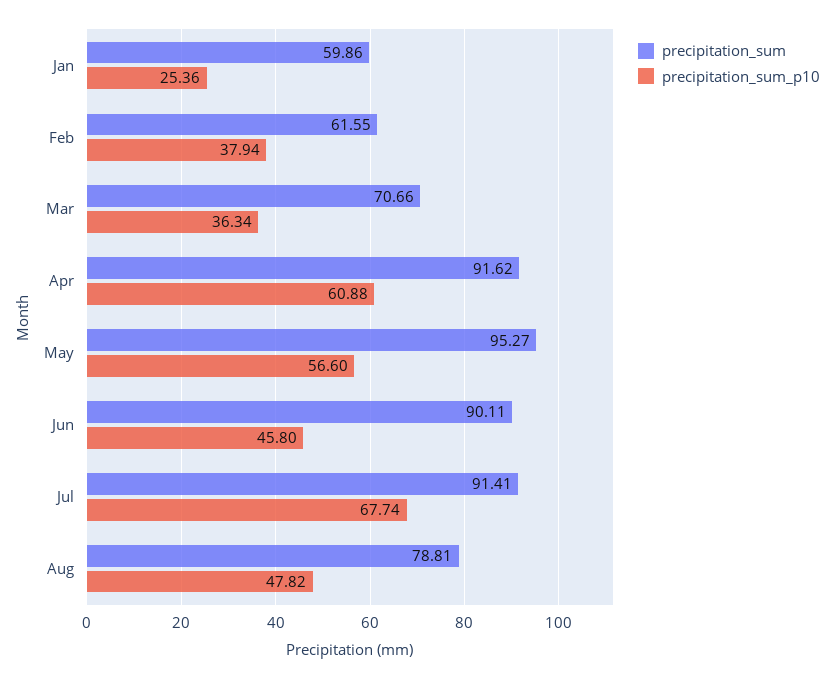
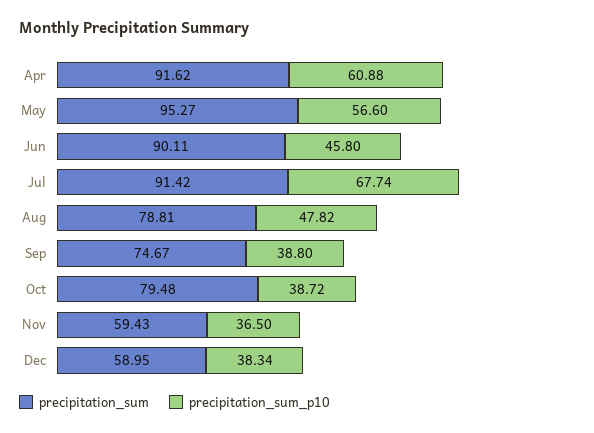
precipitation_sum, Jan: 59.86 -> none
precipitation_sum_p10, Jan: 25.36 -> none
precipitation_sum, Feb: 61.55 -> none
precipitation_sum_p10, Feb: 37.94 -> none
precipitation_sum, Mar: 70.66 -> none
precipitation_sum_p10, Mar: 36.34 -> none
precipitation_sum, Jul: 91.41 -> 91.42
precipitation_sum, Sep: none -> 74.67
precipitation_sum_p10, Sep: none -> 38.8
precipitation_sum, Oct: none -> 79.48
precipitation_sum_p10, Oct: none -> 38.72
precipitation_sum, Nov: none -> 59.43
precipitation_sum_p10, Nov: none -> 36.5
precipitation_sum, Dec: none -> 58.95
precipitation_sum_p10, Dec: none -> 38.34

